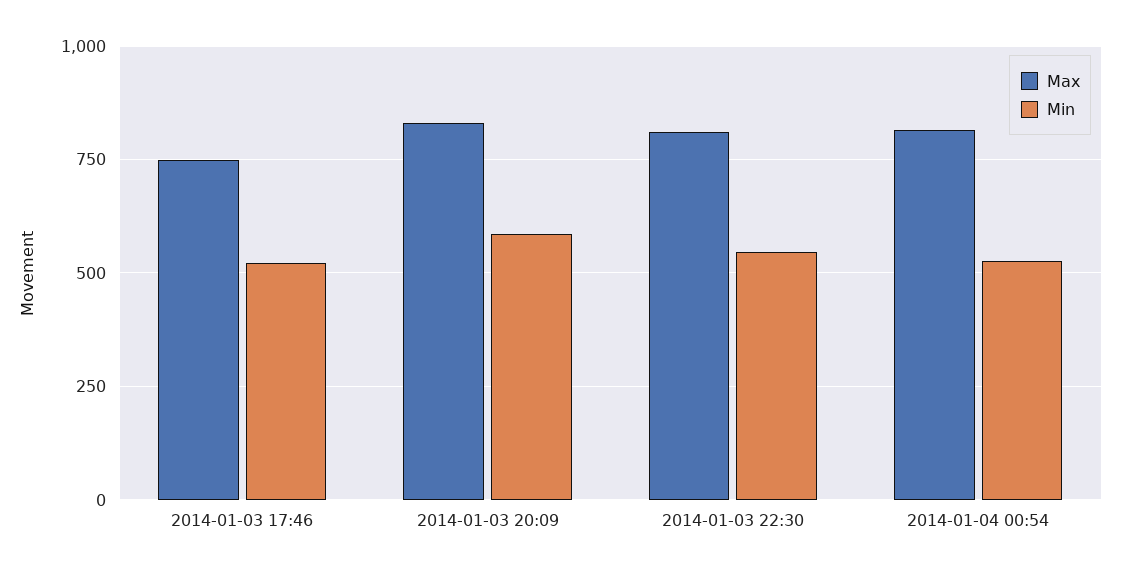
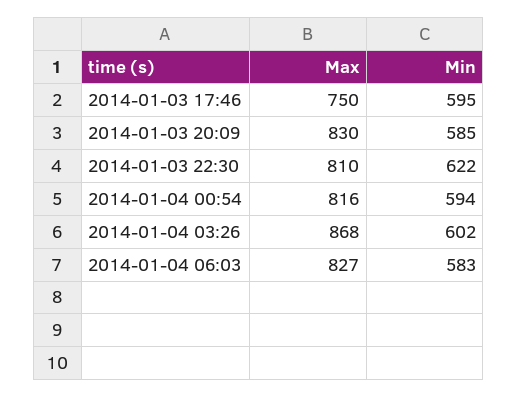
Min, 2014-01-03 17:46: 525 -> 595
Min, 2014-01-03 22:30: 550 -> 622
Min, 2014-01-04 00:54: 525 -> 594
Max, 2014-01-04 03:26: none -> 868
Min, 2014-01-04 03:26: none -> 602
Max, 2014-01-04 06:03: none -> 827
Min, 2014-01-04 06:03: none -> 583

